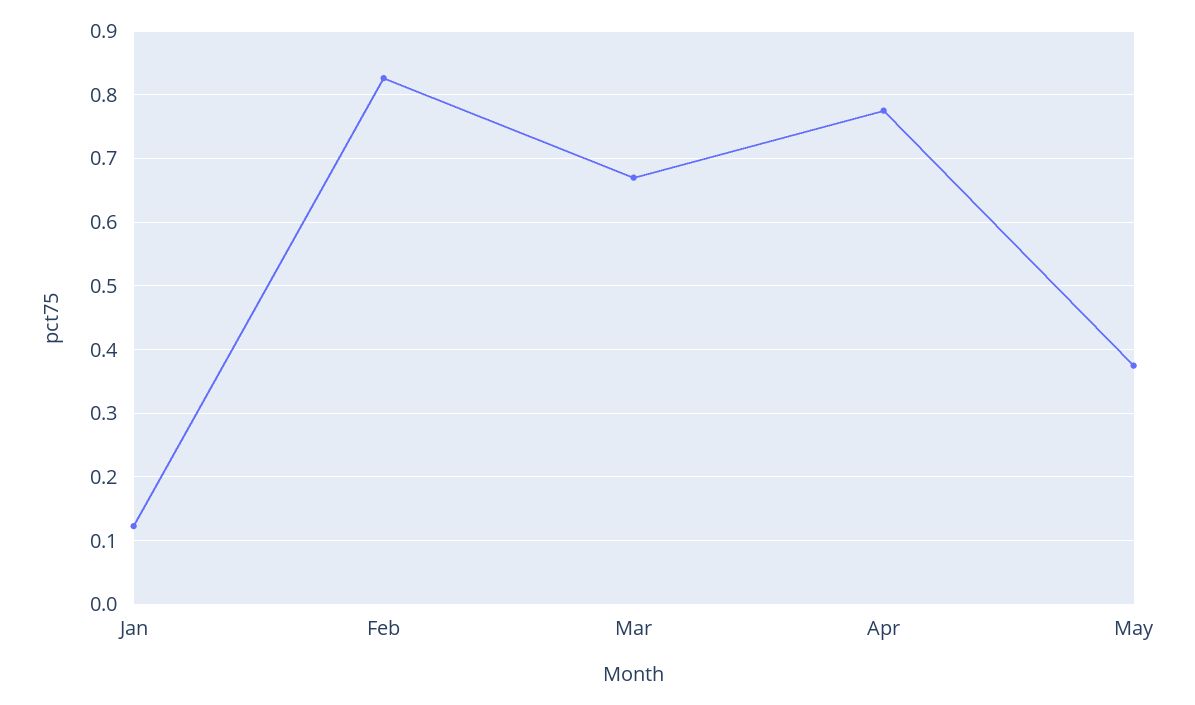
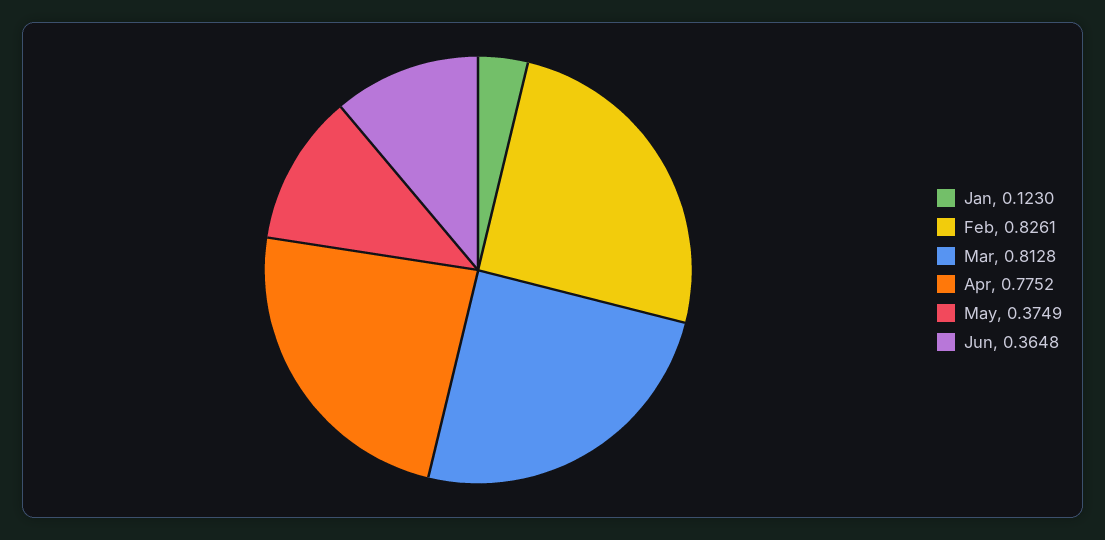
Mar: 0.67 -> 0.8128
Jun: none -> 0.3648

